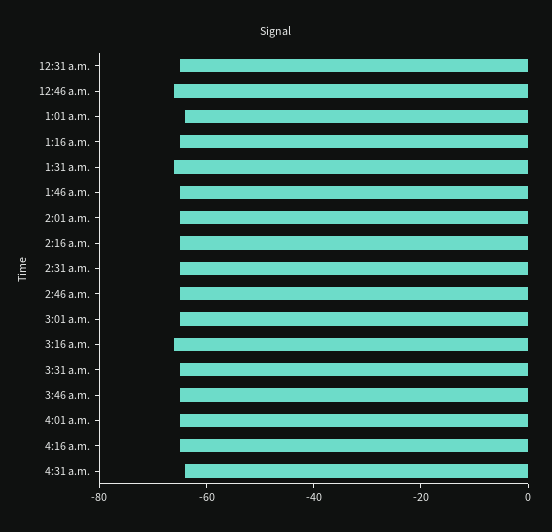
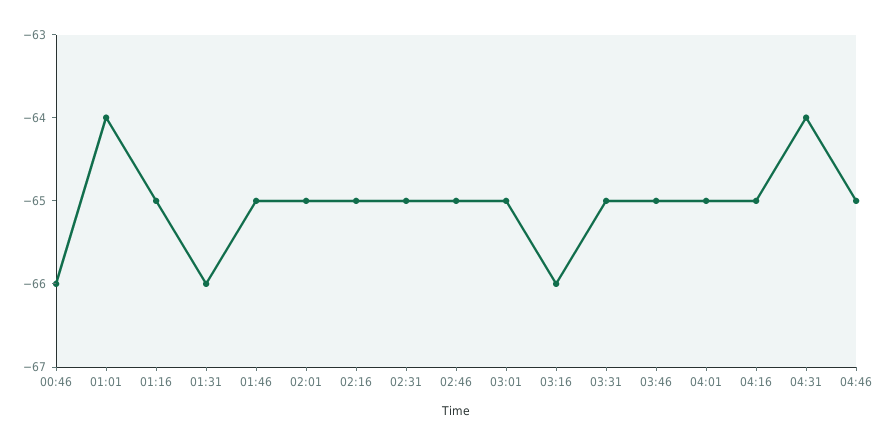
12:31 a.m.: -65 -> none
04:46: none -> -65

